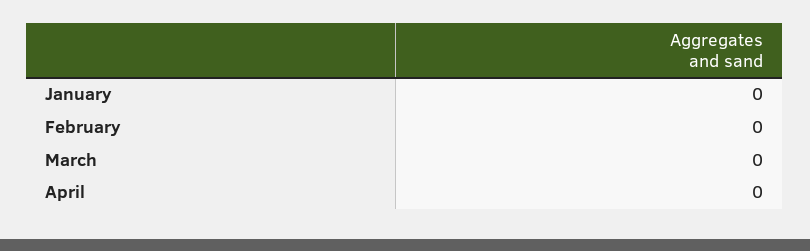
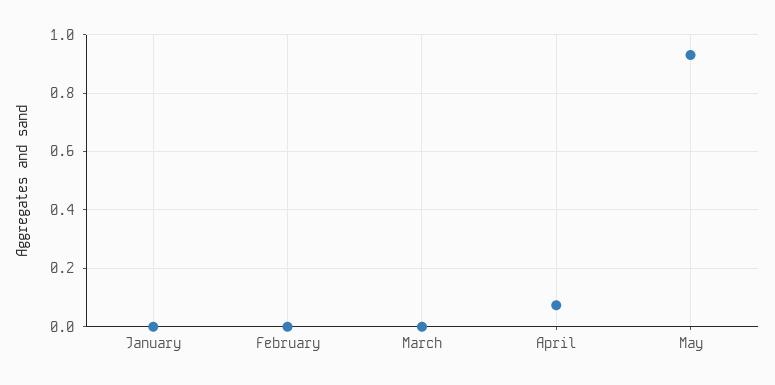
April: 0 -> 0.075
May: none -> 0.925

